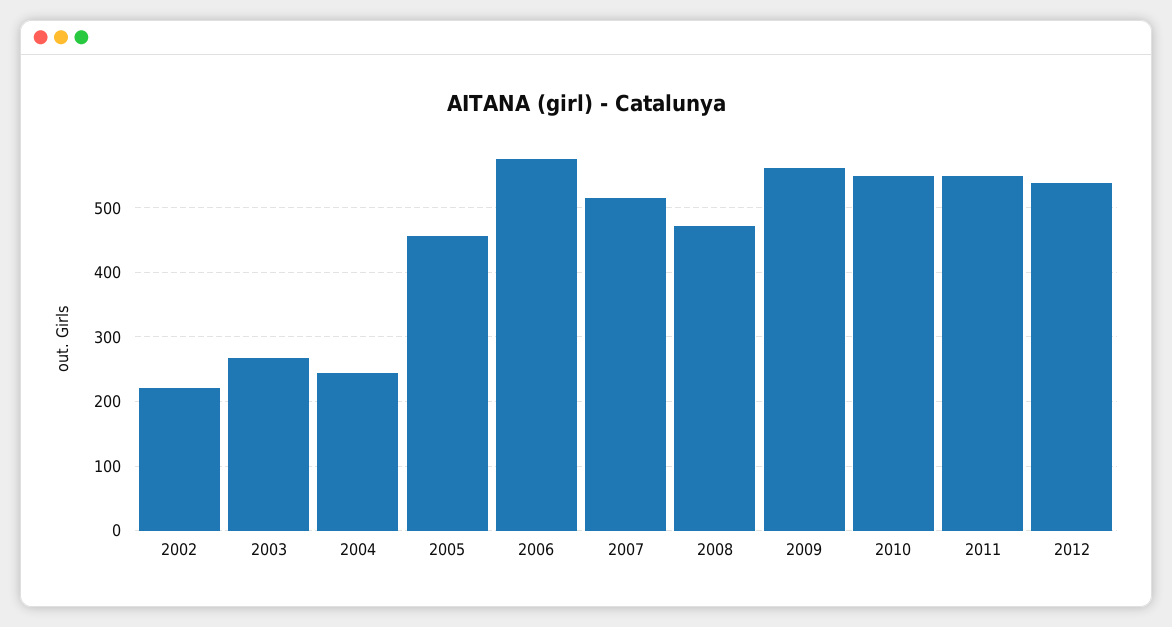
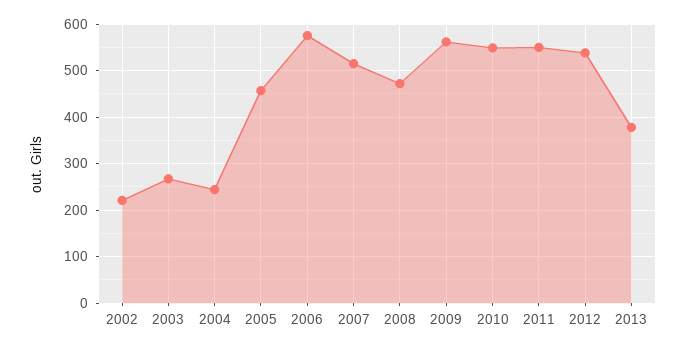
2013: none -> 380

